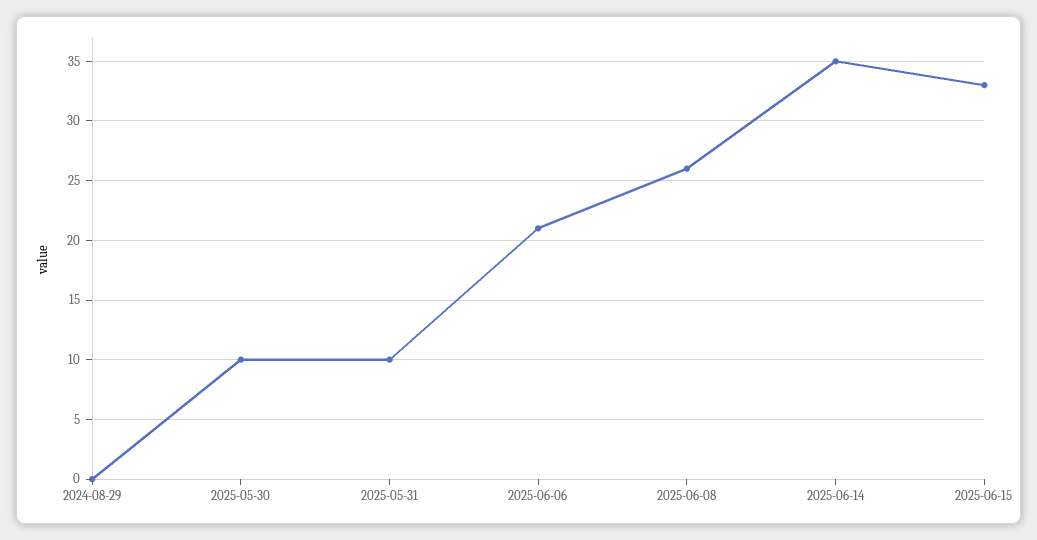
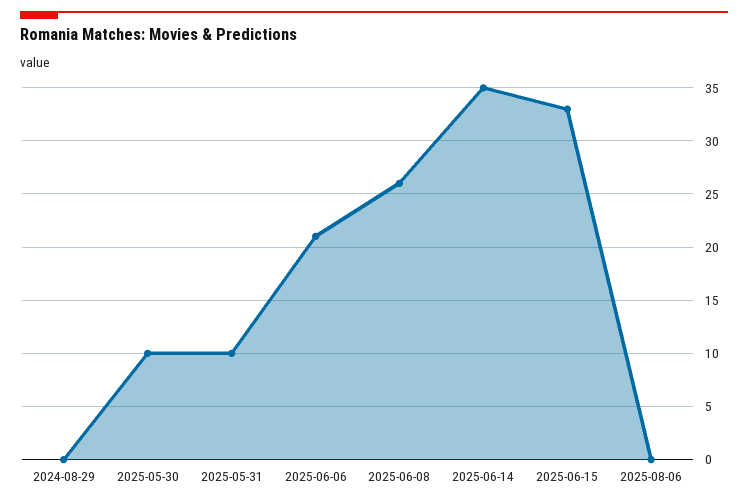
2025-08-06: none -> 0

